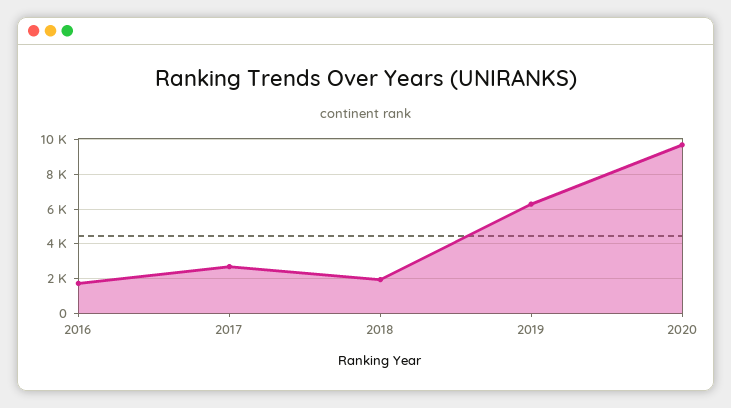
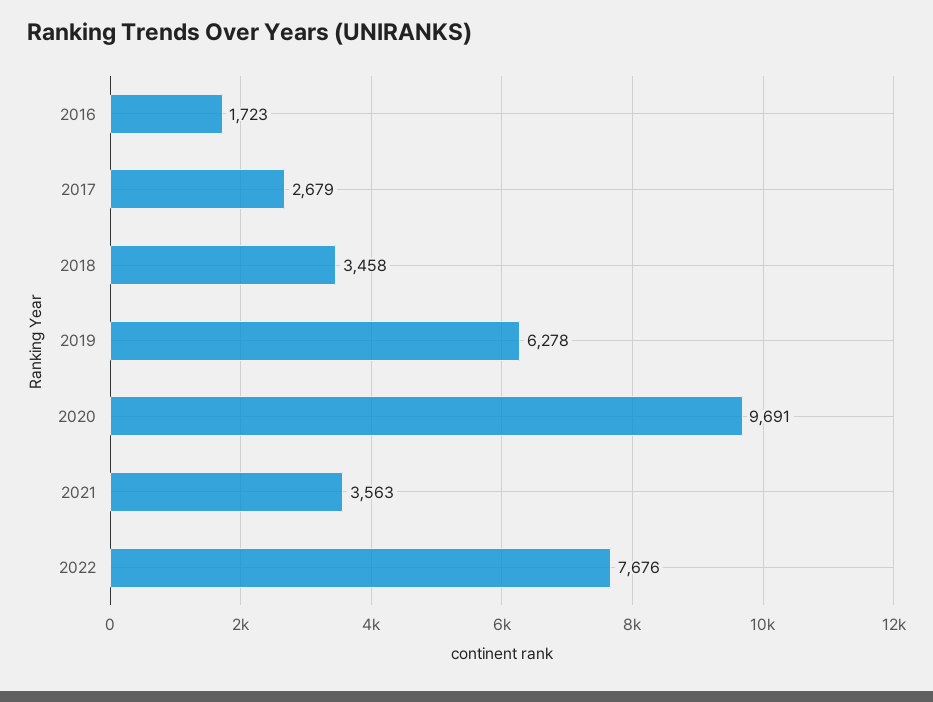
2018: 2000 -> 3458
2021: none -> 3563
2022: none -> 7676

